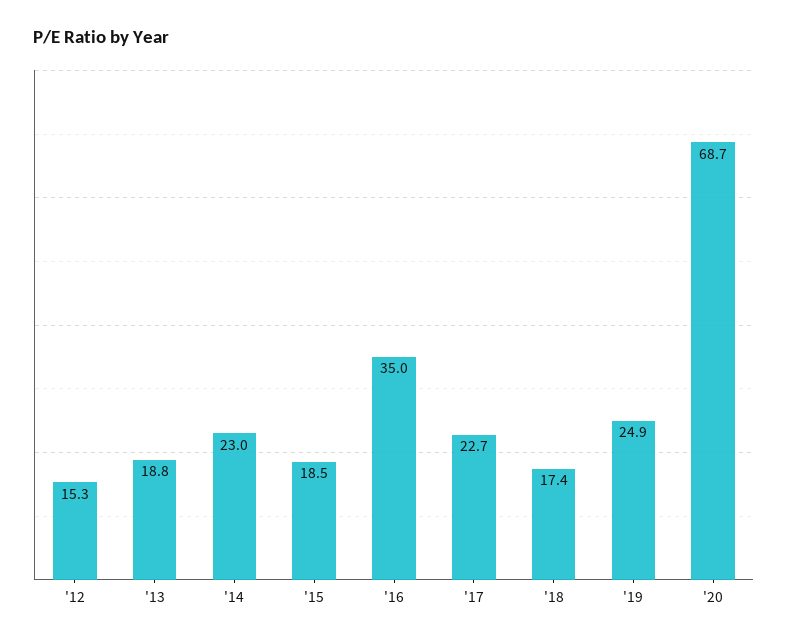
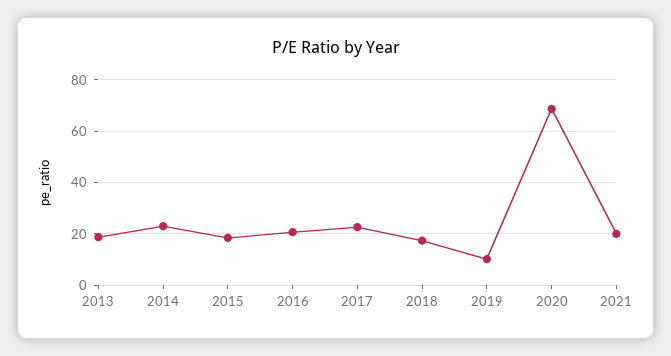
'12: 15.3 -> none
'16: 35 -> 20
'19: 24.9 -> 10
2021: none -> 20

